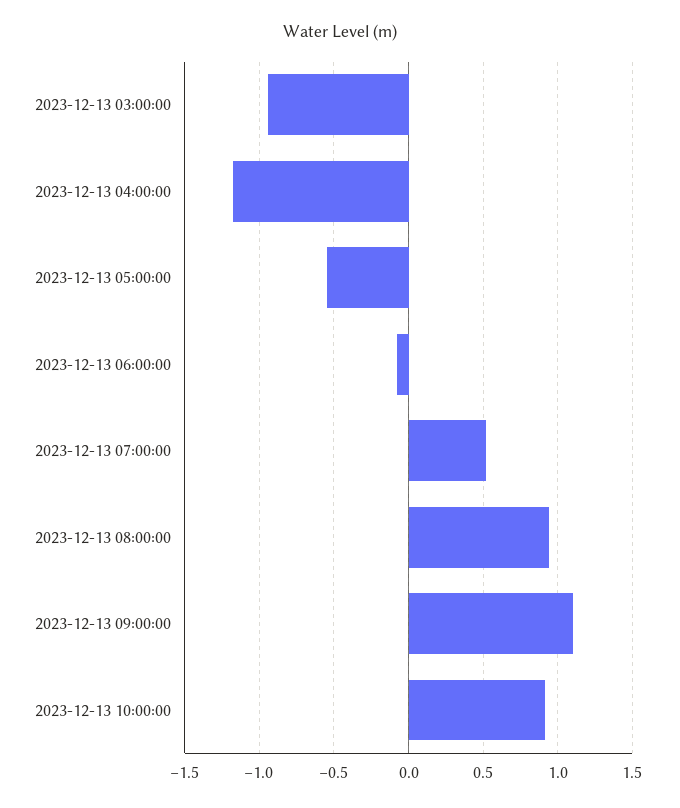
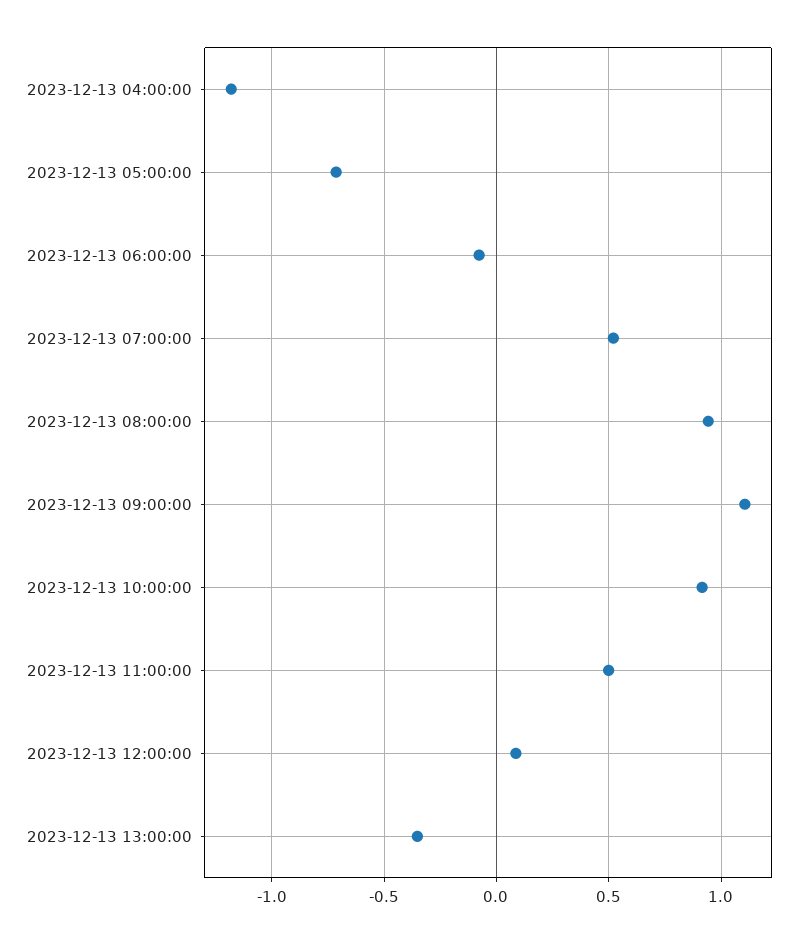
2023-12-13 03:00:00: -0.95 -> none
2023-12-13 05:00:00: -0.55 -> -0.7
2023-12-13 11:00:00: none -> 0.5
2023-12-13 12:00:00: none -> 0.1
2023-12-13 13:00:00: none -> -0.35

